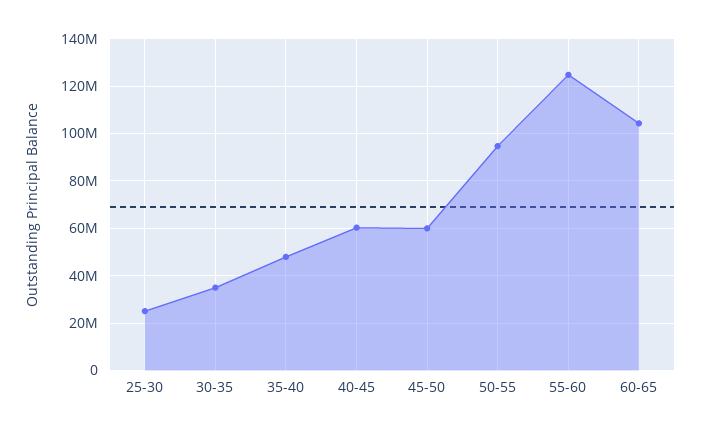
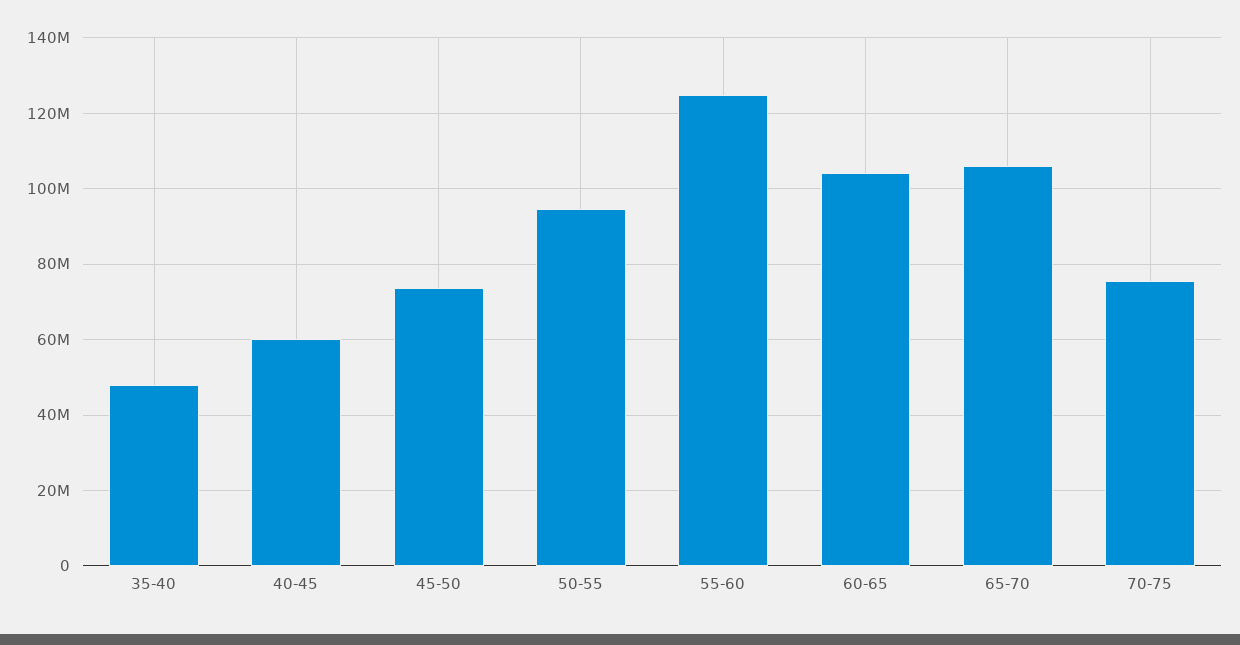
25-30: 25000000 -> none
30-35: 35000000 -> none
45-50: 60000000 -> 74000000
65-70: none -> 106000000
70-75: none -> 76000000

